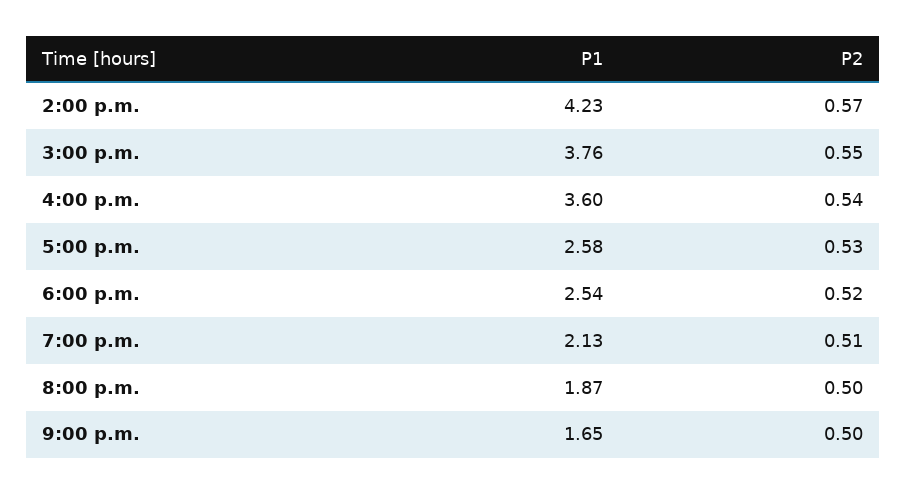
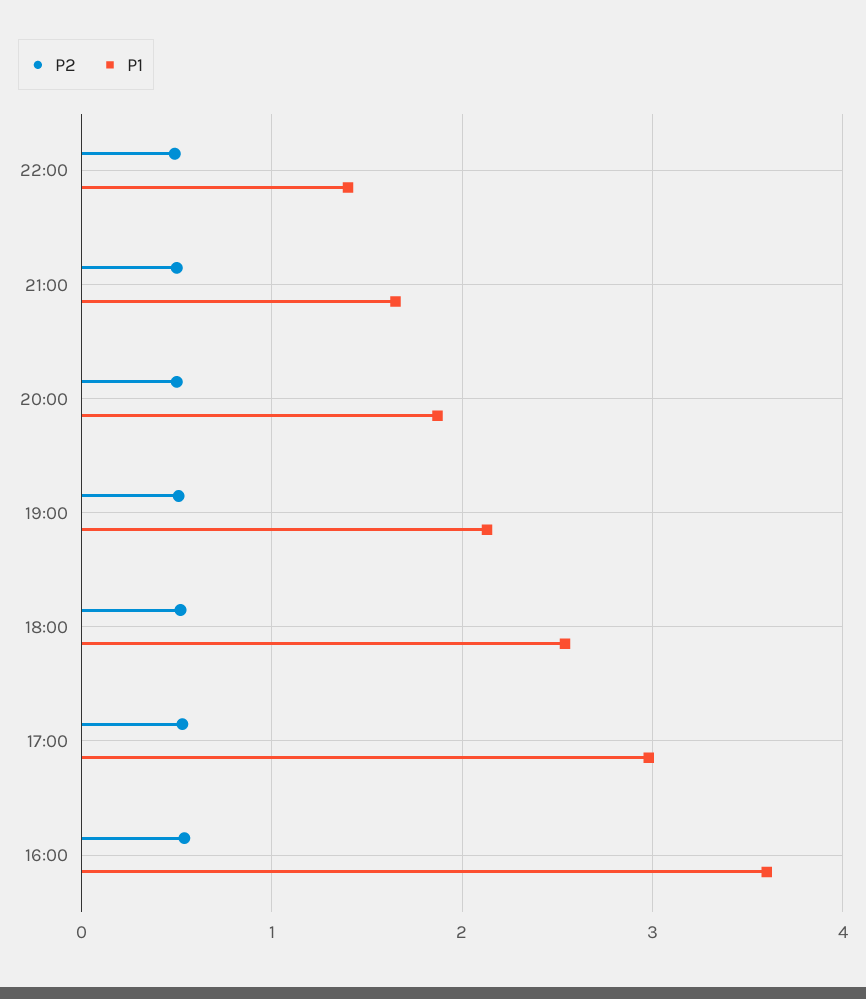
P1, 2:00 p.m.: 4.23 -> none
P2, 2:00 p.m.: 0.57 -> none
P1, 3:00 p.m.: 3.76 -> none
P2, 3:00 p.m.: 0.55 -> none
P1, 5:00 p.m.: 2.58 -> 3
P2, 22:00: none -> 0.5
P1, 22:00: none -> 1.4

